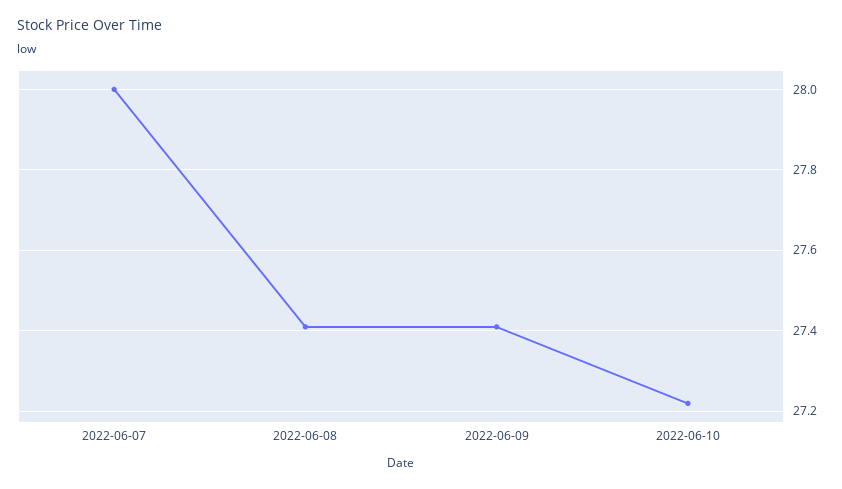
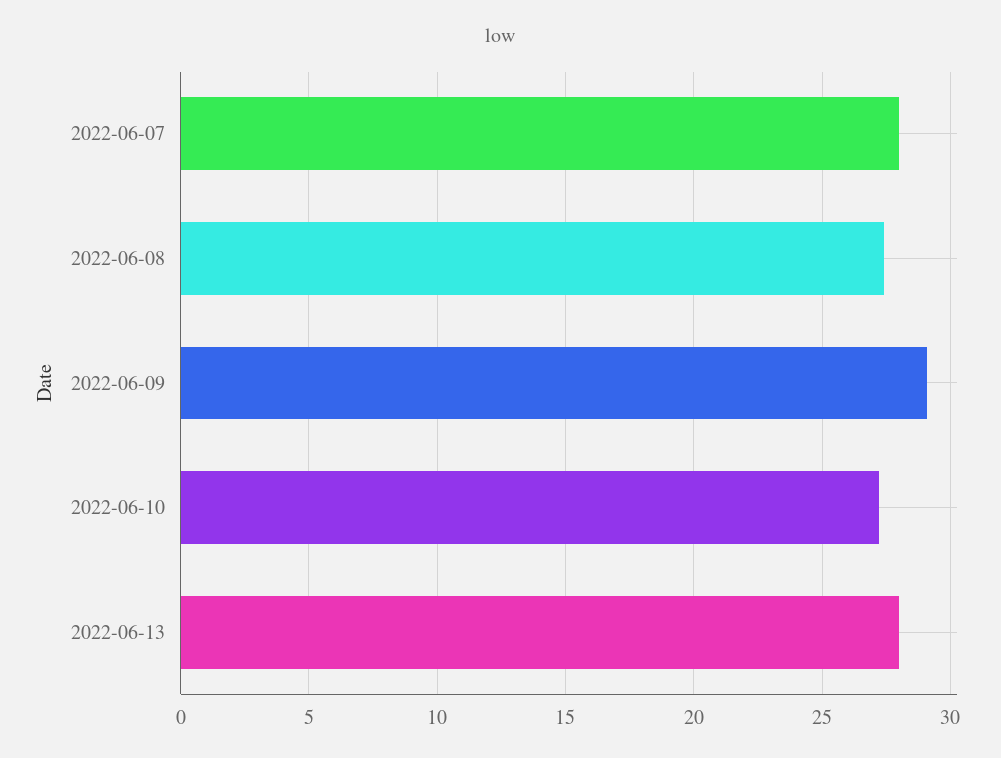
2022-06-09: 27.4 -> 29
2022-06-13: none -> 28

